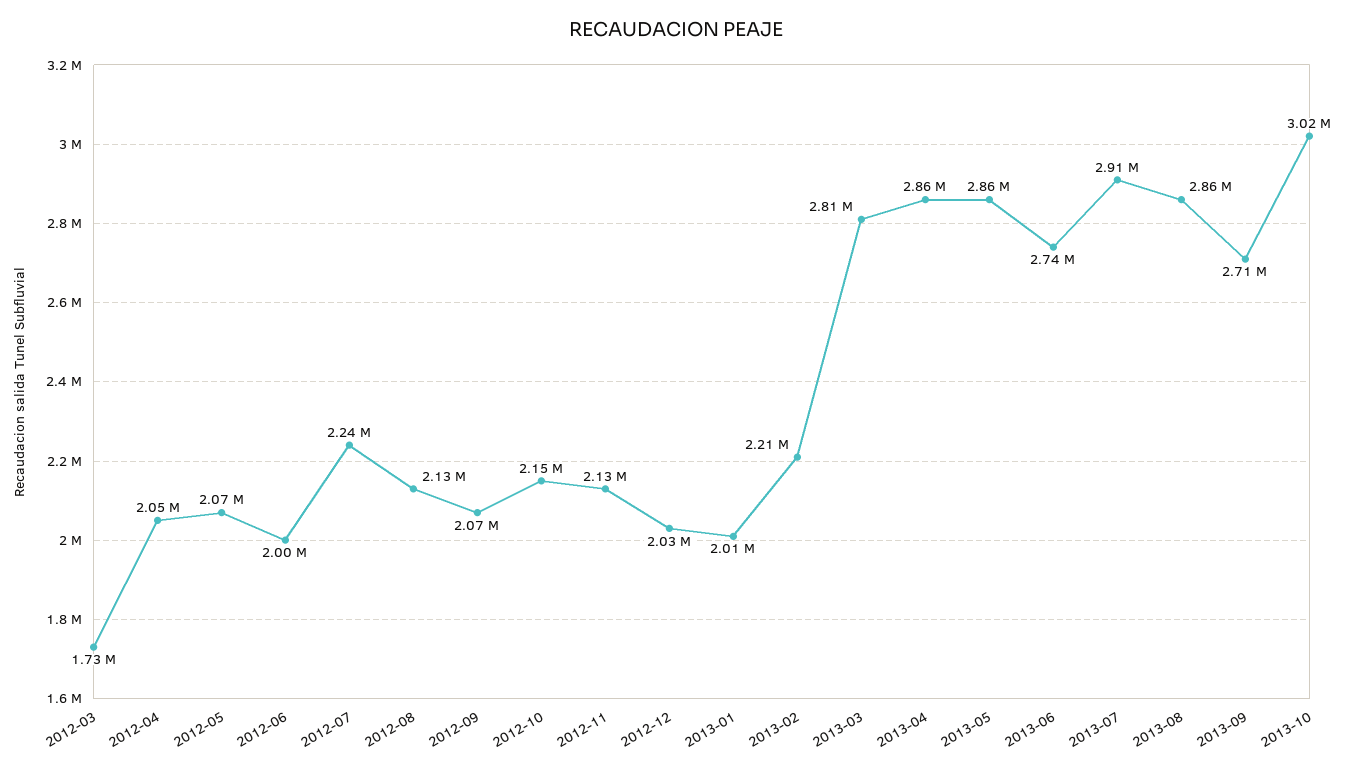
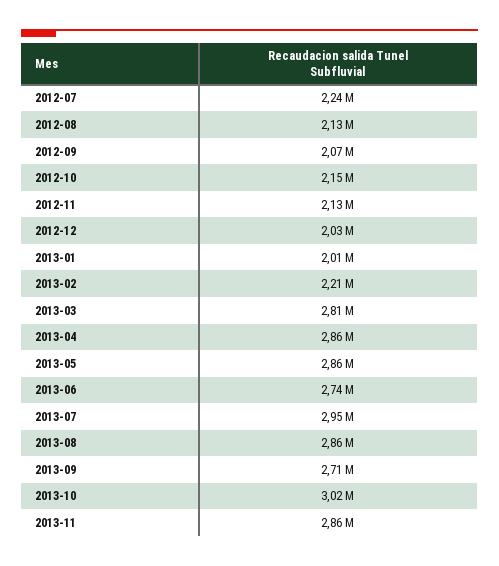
2012-03: 1730000 -> none
2012-04: 2050000 -> none
2012-05: 2070000 -> none
2012-06: 2000000 -> none
2013-07: 2910000 -> 2950000
2013-11: none -> 2860000

